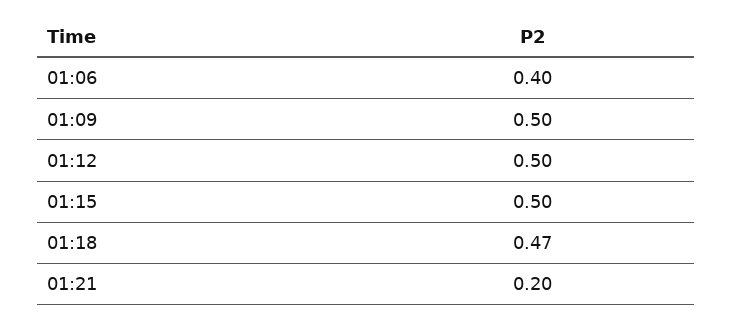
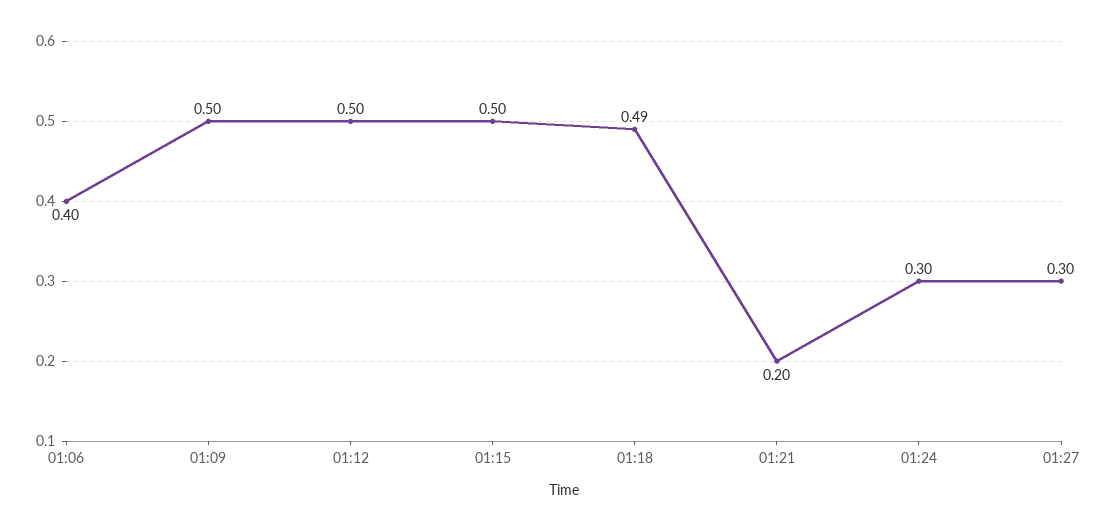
01:18: 0.47 -> 0.49
01:24: none -> 0.3
01:27: none -> 0.3

